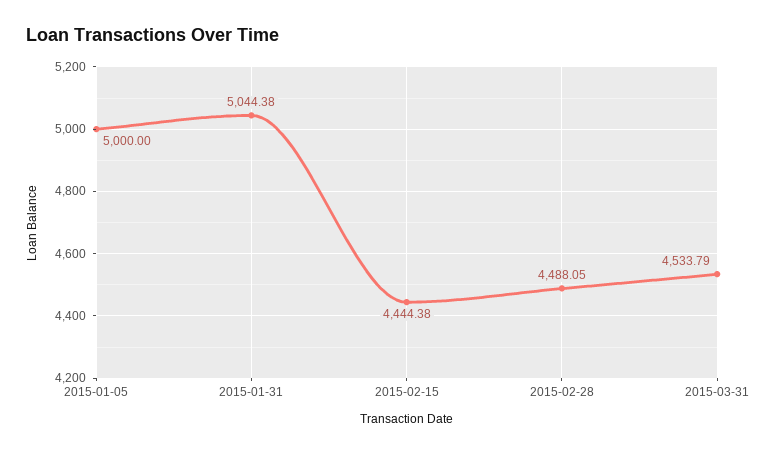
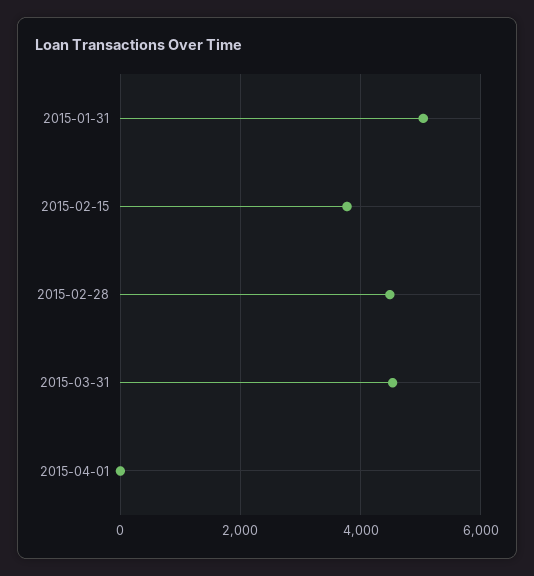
2015-01-05: 5000 -> none
2015-02-15: 4444.38 -> 3800
2015-04-01: none -> 0

